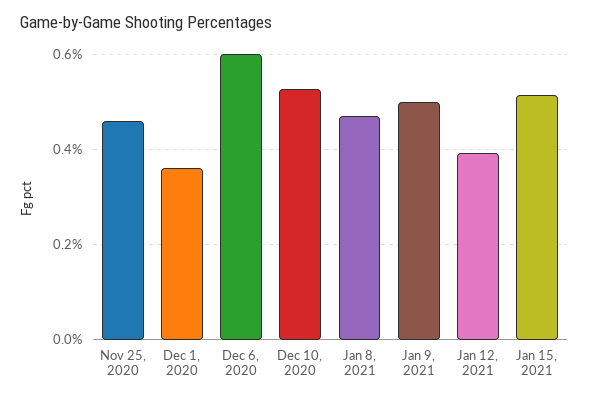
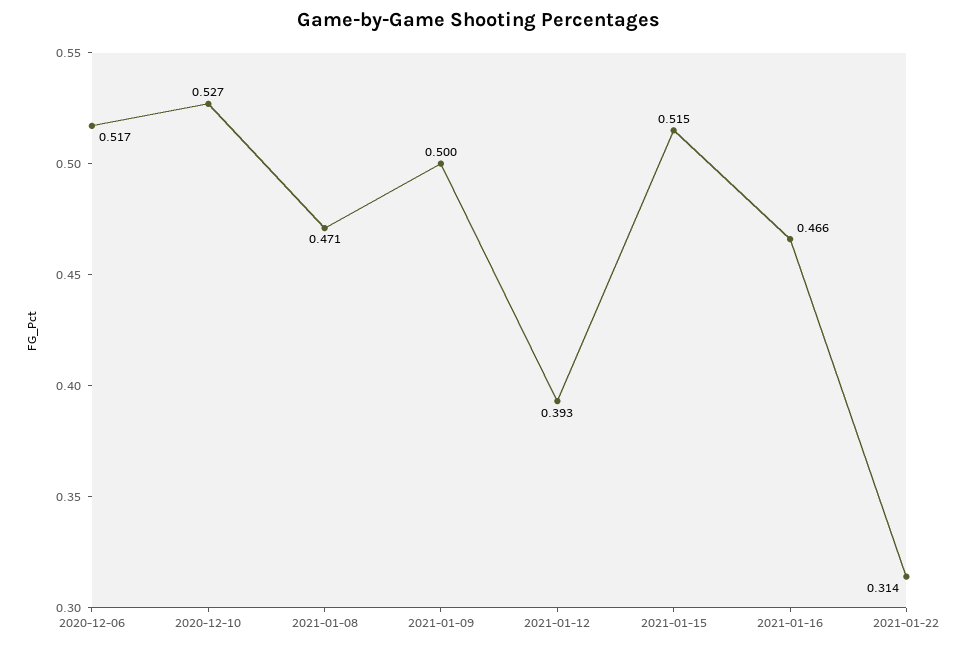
Nov 25, 2020: 0.46 -> none
Dec 1, 2020: 0.36 -> none
Dec 6, 2020: 0.6 -> 0.517
2021-01-16: none -> 0.466
2021-01-22: none -> 0.314

